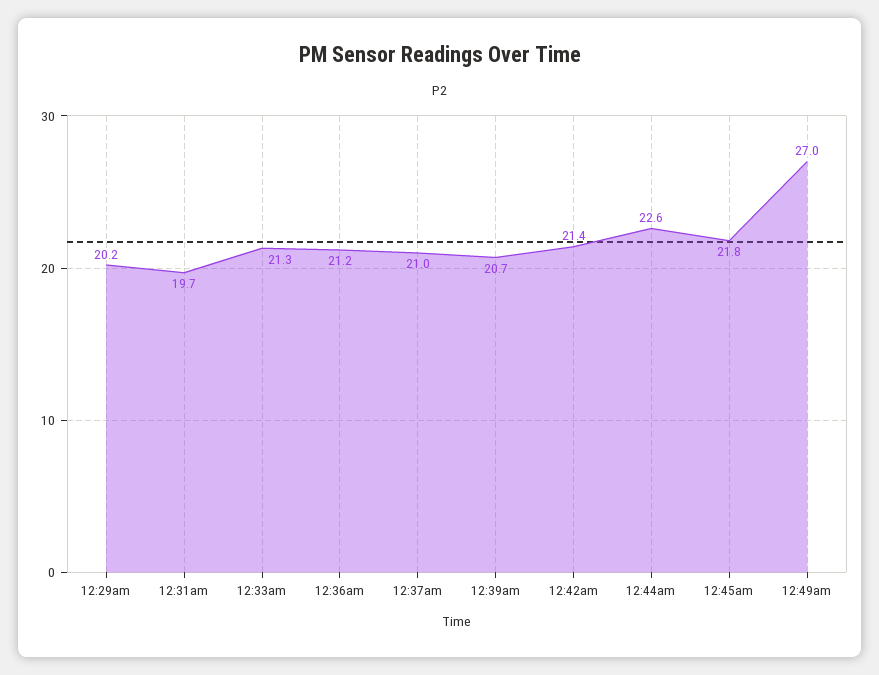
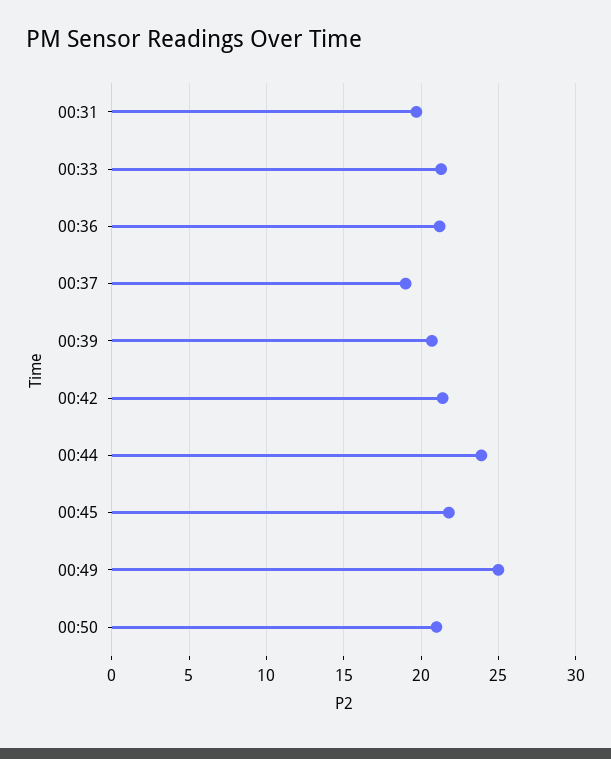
12:29am: 20.2 -> none
12:37am: 21 -> 19
12:44am: 22.6 -> 24
12:49am: 27 -> 25
00:50: none -> 21

